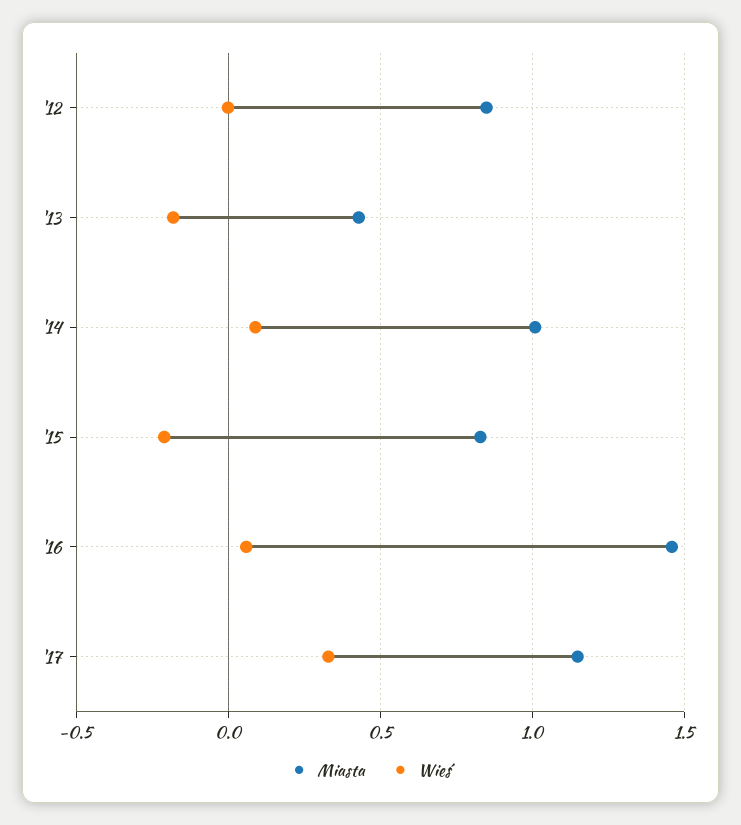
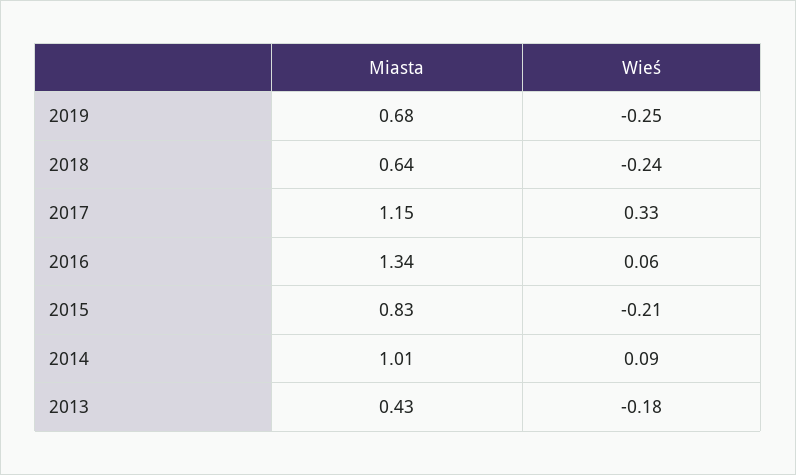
Miasta, '12: 0.85 -> none
Wieś, '12: 0 -> none
Miasta, '16: 1.45 -> 1.34
Miasta, 2019: none -> 0.68
Wieś, 2019: none -> -0.25
Miasta, 2018: none -> 0.64
Wieś, 2018: none -> -0.24

